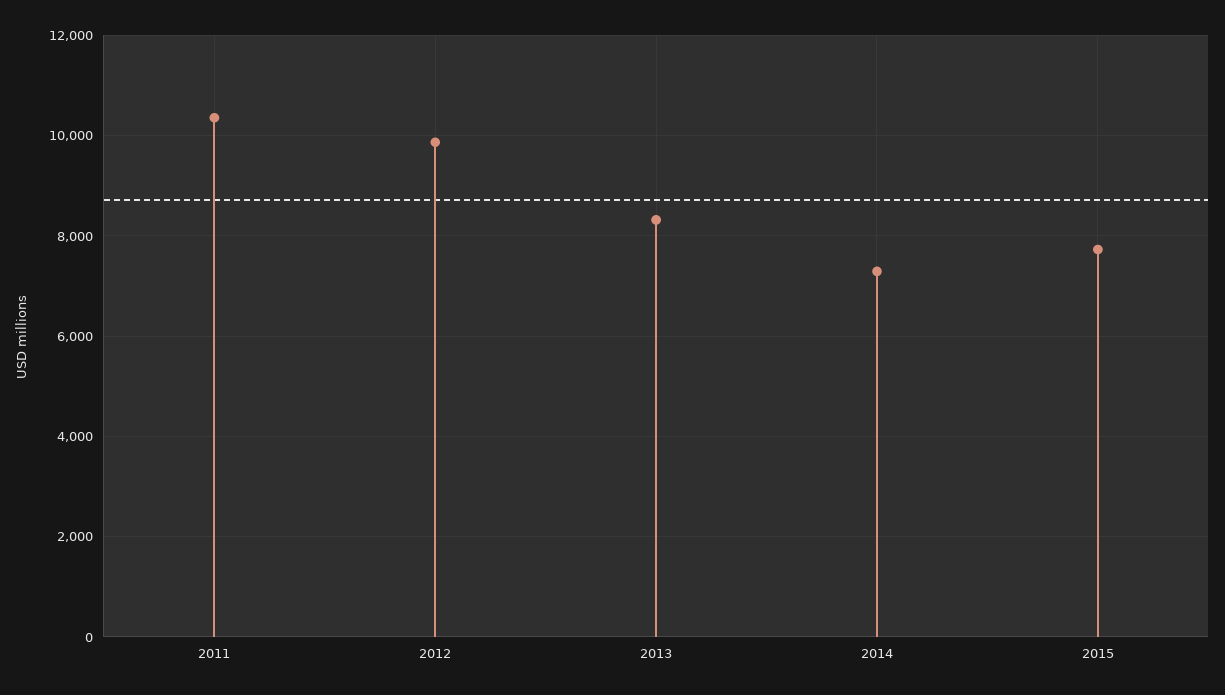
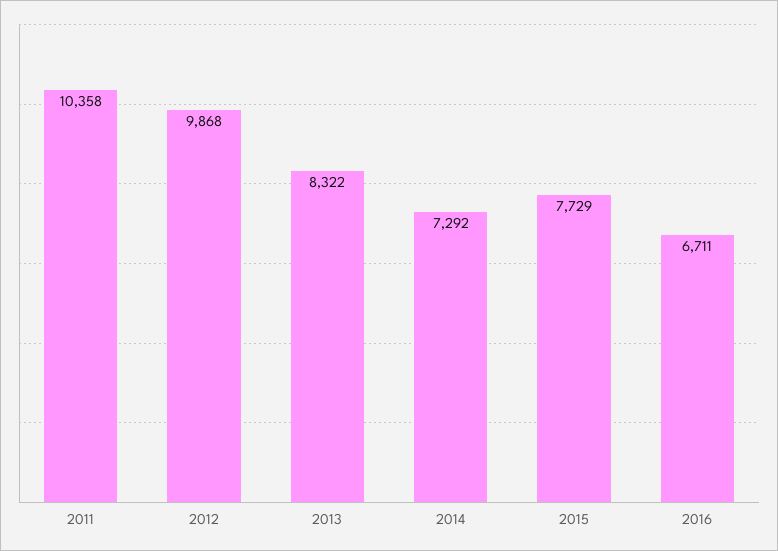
2016: none -> 6711

